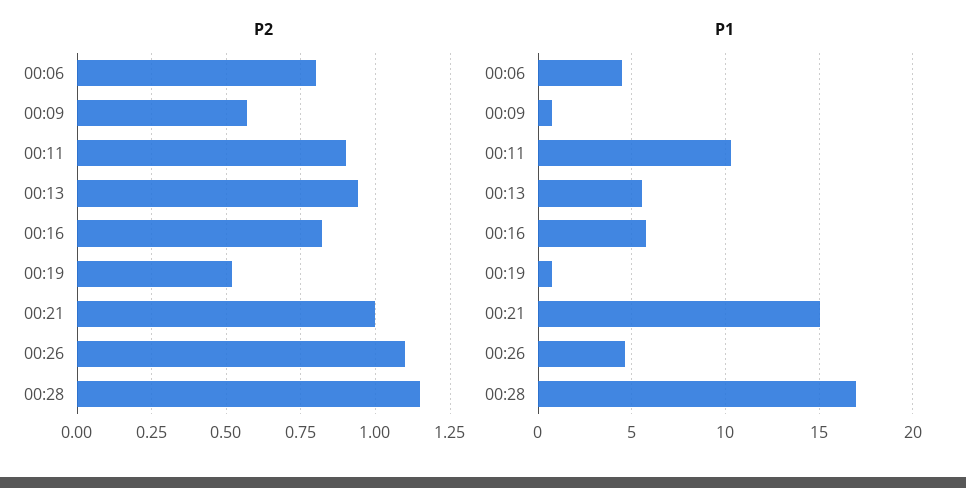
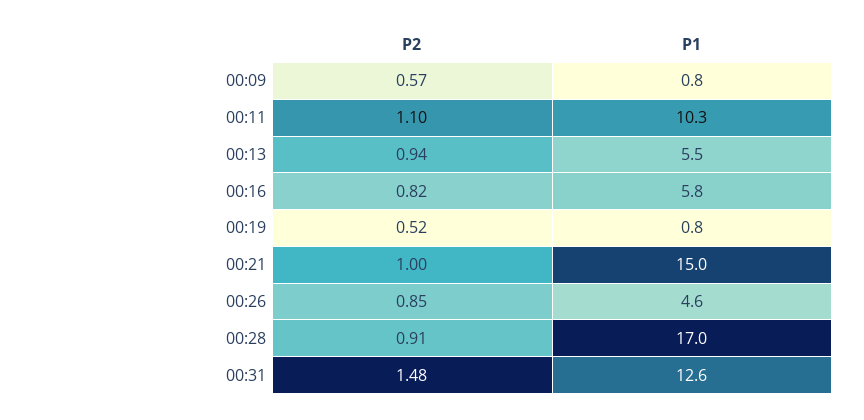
P2, 00:06: 0.8 -> none
P2, 00:11: 0.9 -> 1.1
P2, 00:26: 1.1 -> 0.85
P2, 00:28: 1.15 -> 0.91
P1, 00:06: 4.5 -> none
P2, 00:31: none -> 1.48
P1, 00:31: none -> 12.6

